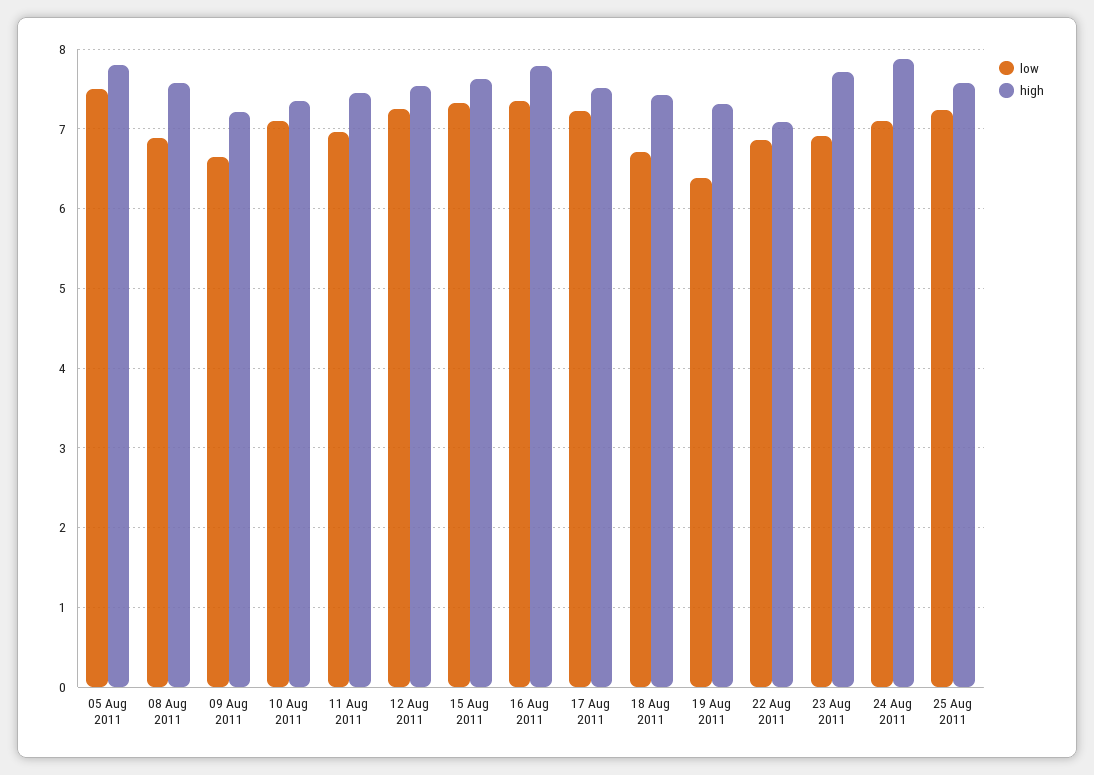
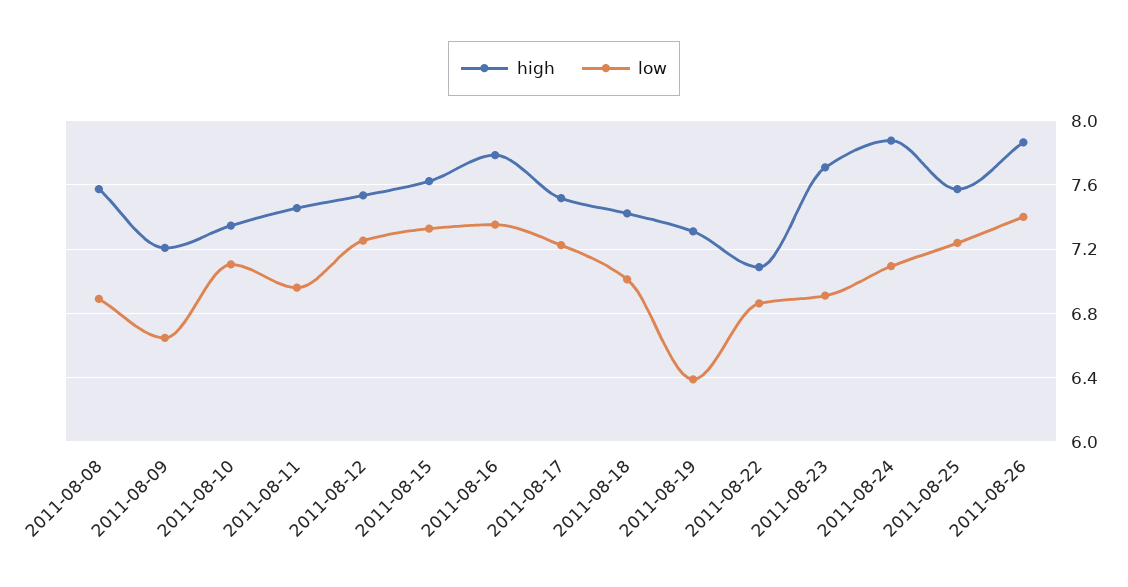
low, 05 Aug 2011: 7.5 -> none
high, 05 Aug 2011: 7.8 -> none
low, 18 Aug 2011: 6.7 -> 7
high, 2011-08-26: none -> 7.85
low, 2011-08-26: none -> 7.4

